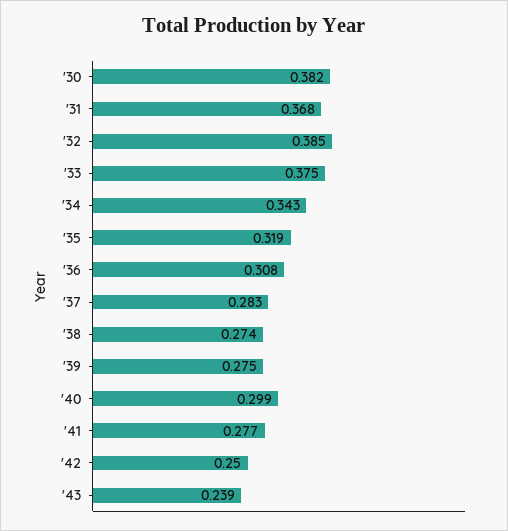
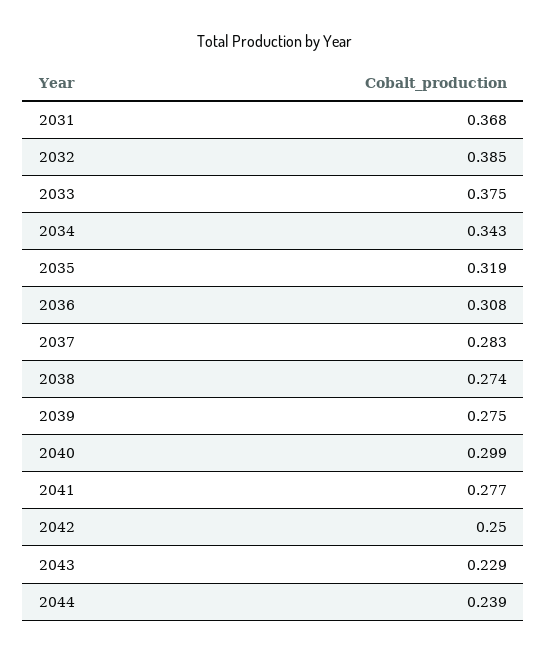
'30: 0.382 -> none
'43: 0.239 -> 0.229
2044: none -> 0.239

